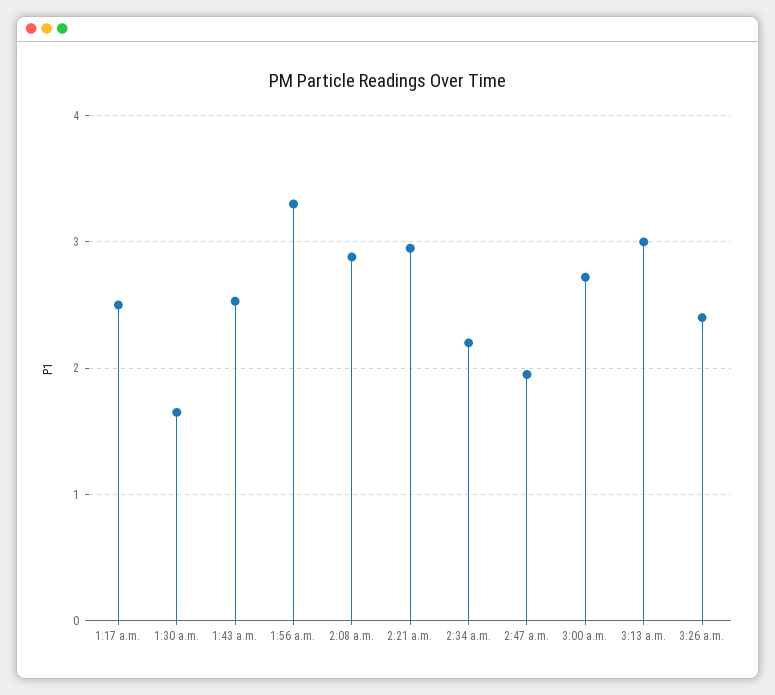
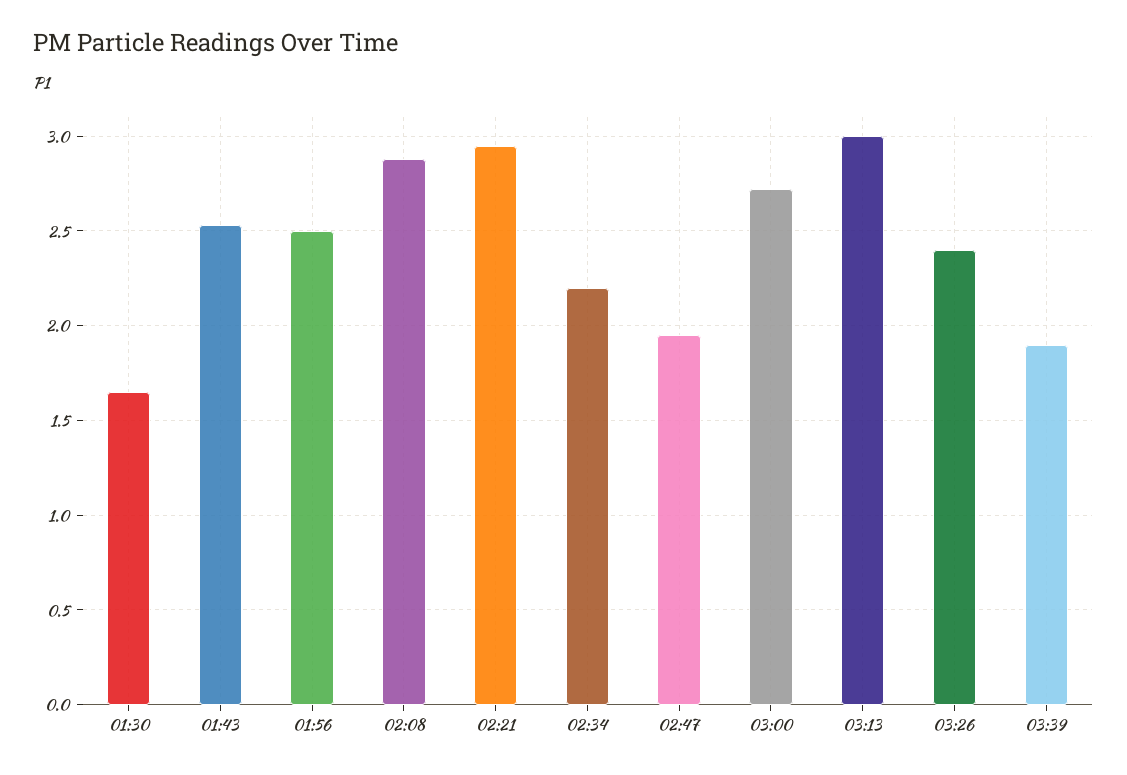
1:17 a.m.: 2.5 -> none
1:56 a.m.: 3.3 -> 2.5
03:39: none -> 1.9

